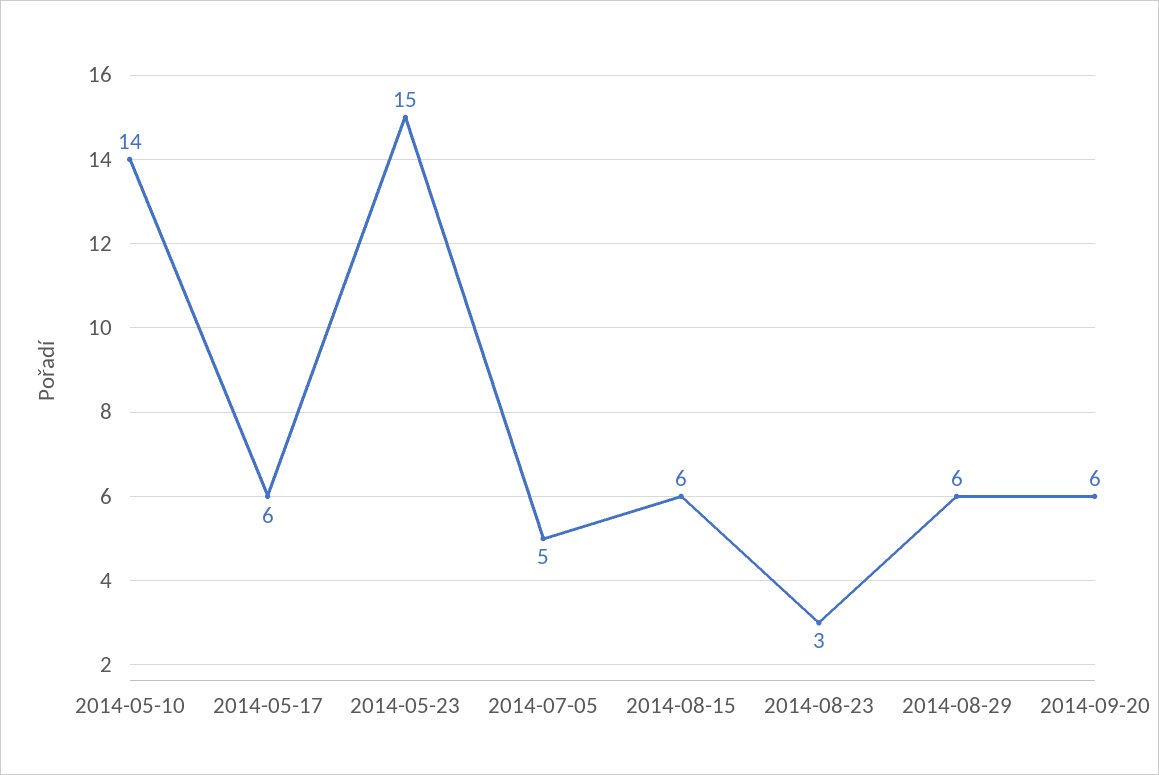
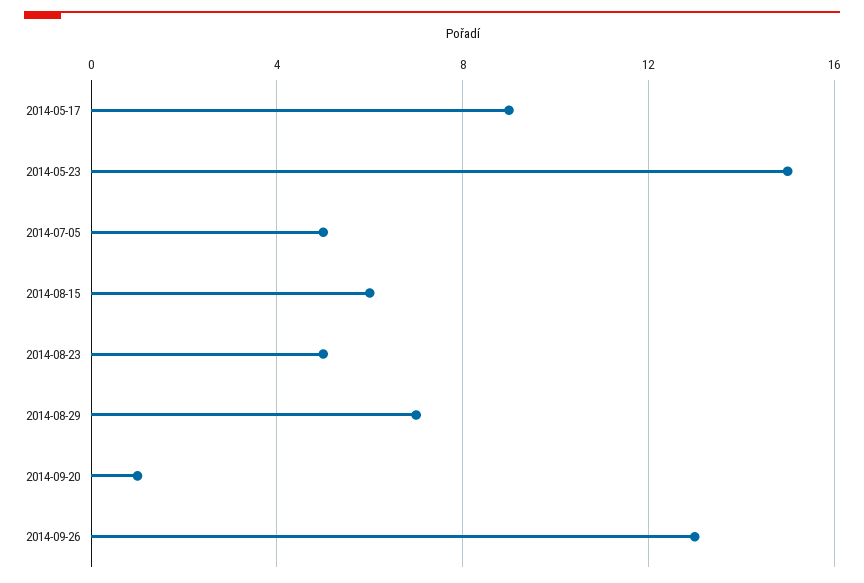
2014-05-10: 14 -> none
2014-05-17: 6 -> 9
2014-08-23: 3 -> 5
2014-08-29: 6 -> 7
2014-09-20: 6 -> 1
2014-09-26: none -> 13

